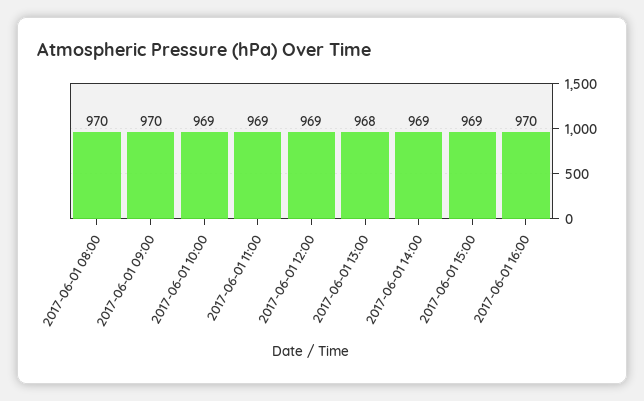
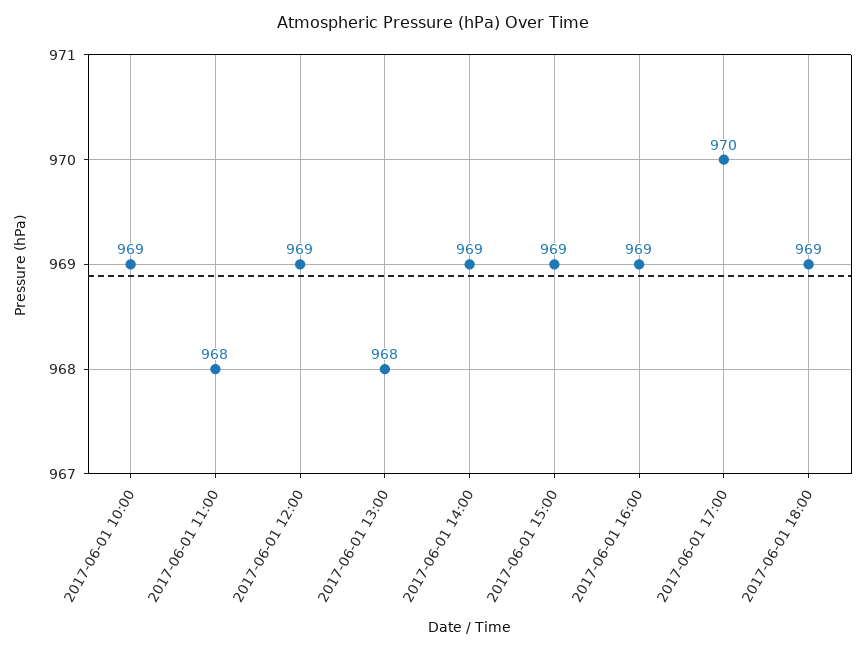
2017-06-01 08:00: 970 -> none
2017-06-01 09:00: 970 -> none
2017-06-01 11:00: 969 -> 968
2017-06-01 16:00: 970 -> 969
2017-06-01 17:00: none -> 970
2017-06-01 18:00: none -> 969

